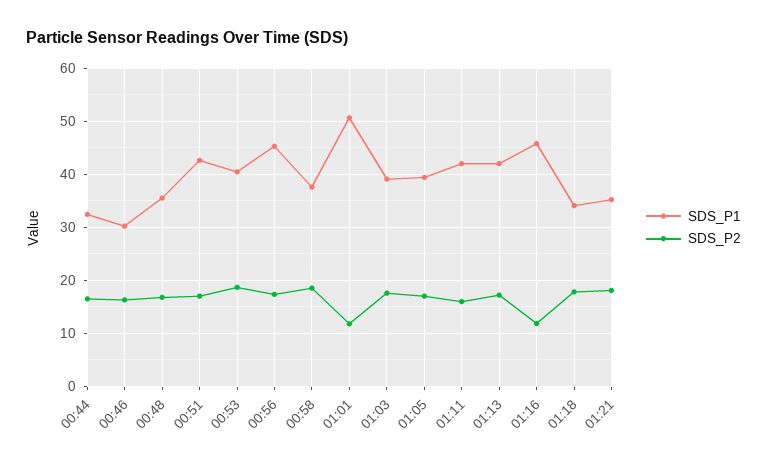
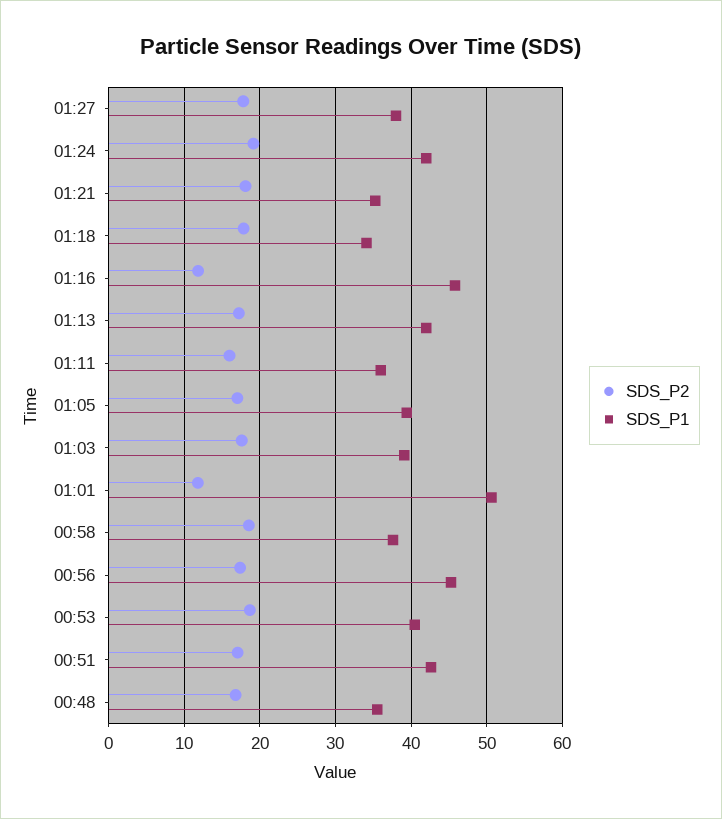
SDS_P1, 00:44: 32 -> none
SDS_P2, 00:44: 16 -> none
SDS_P1, 00:46: 30 -> none
SDS_P2, 00:46: 16 -> none
SDS_P1, 01:11: 42 -> 36
SDS_P2, 01:27: none -> 18
SDS_P1, 01:27: none -> 38
SDS_P2, 01:24: none -> 19
SDS_P1, 01:24: none -> 42

